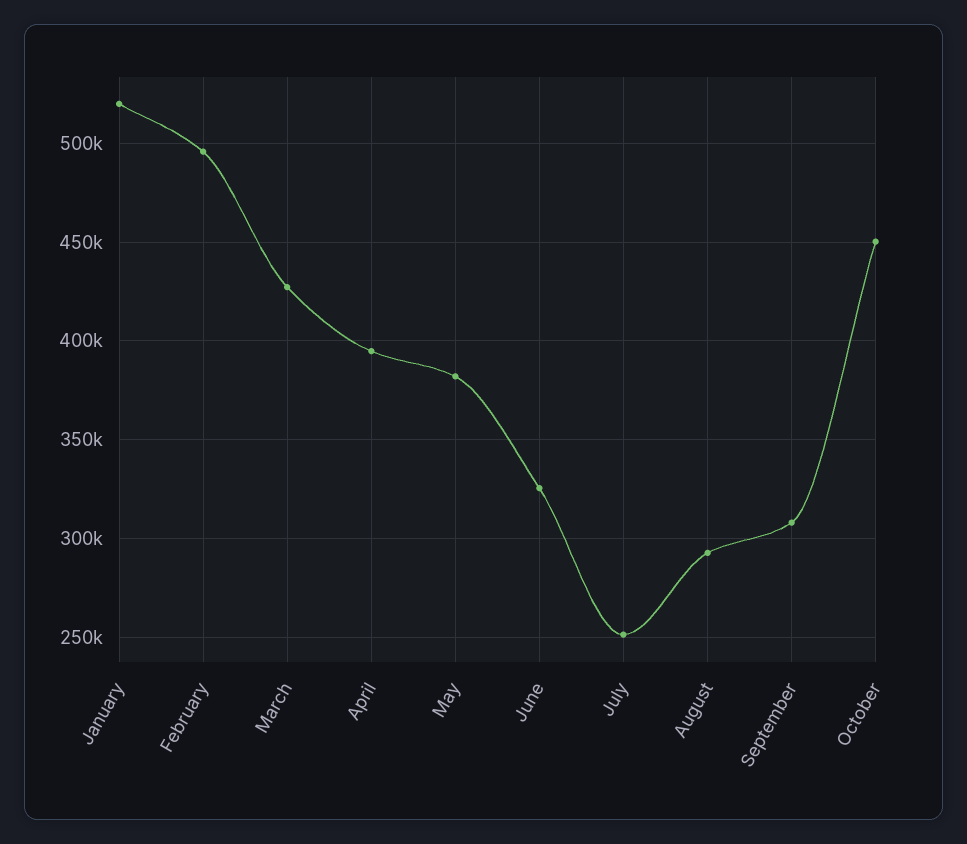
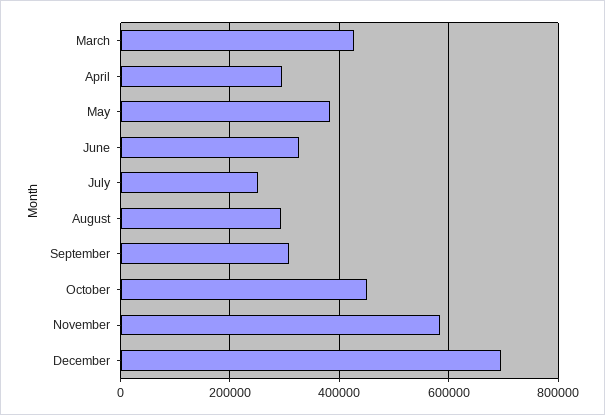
January: 520000 -> none
February: 495000 -> none
April: 395000 -> 300000
November: none -> 580000
December: none -> 700000

